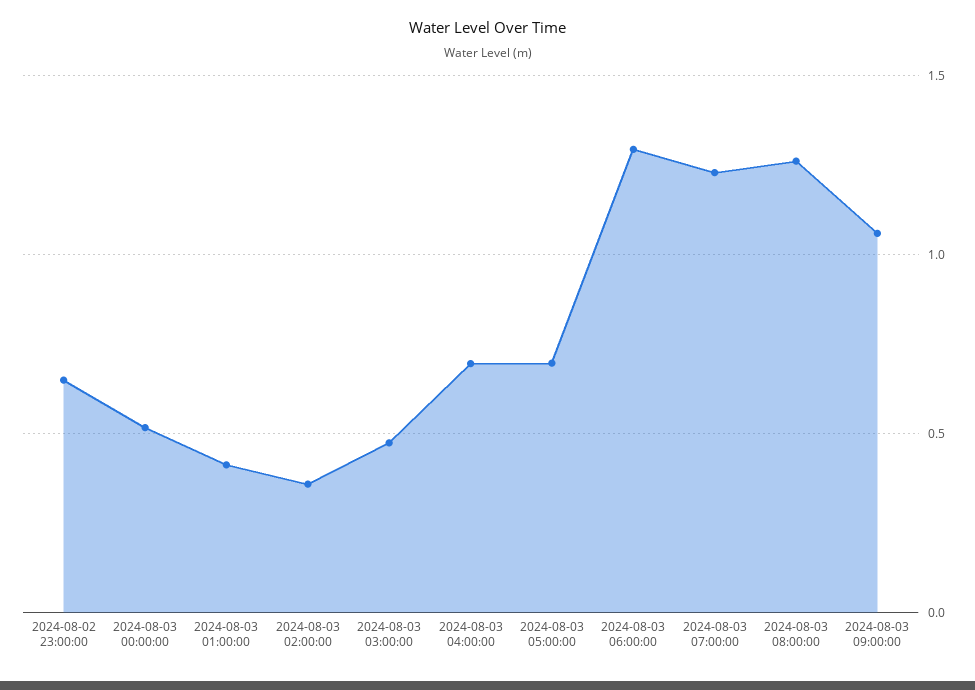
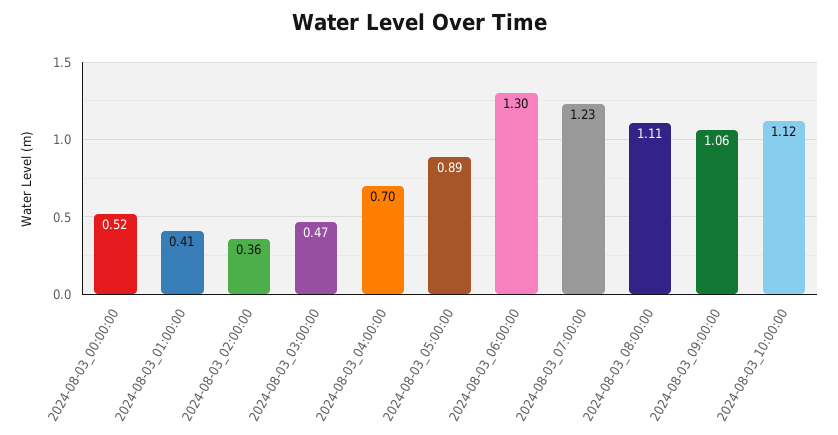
2024-08-02 23:00:00: 0.65 -> none
2024-08-03 05:00:00: 0.7 -> 0.89
2024-08-03 08:00:00: 1.25 -> 1.11
2024-08-03_10:00:00: none -> 1.12

